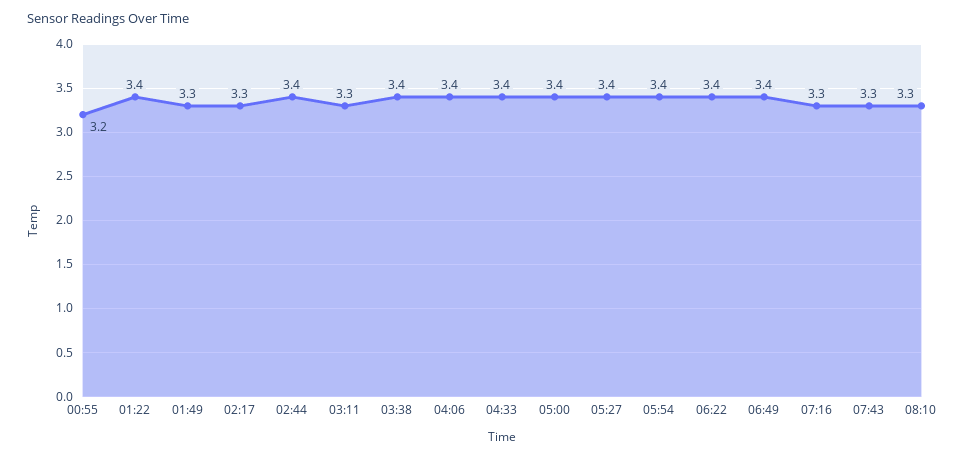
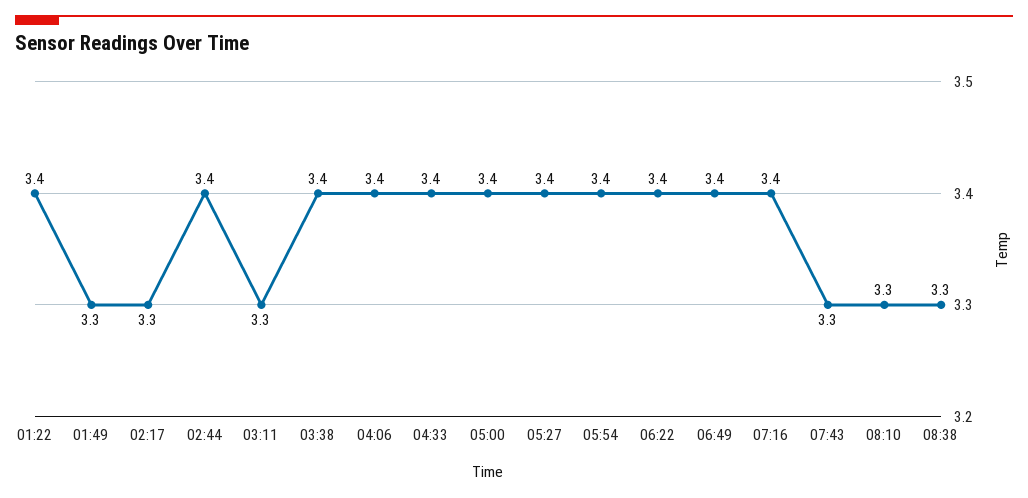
00:55: 3.2 -> none
07:16: 3.3 -> 3.4
08:38: none -> 3.3

